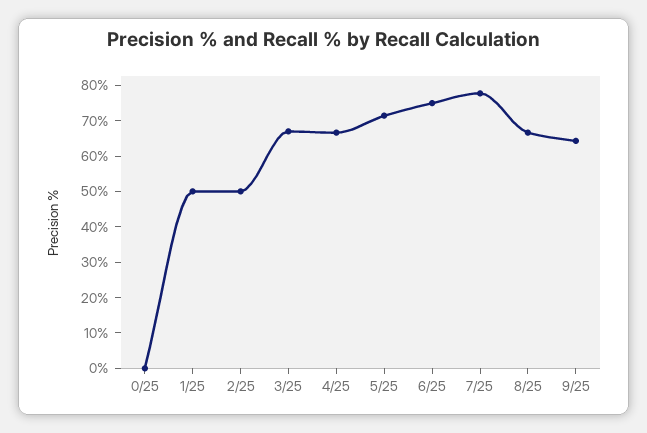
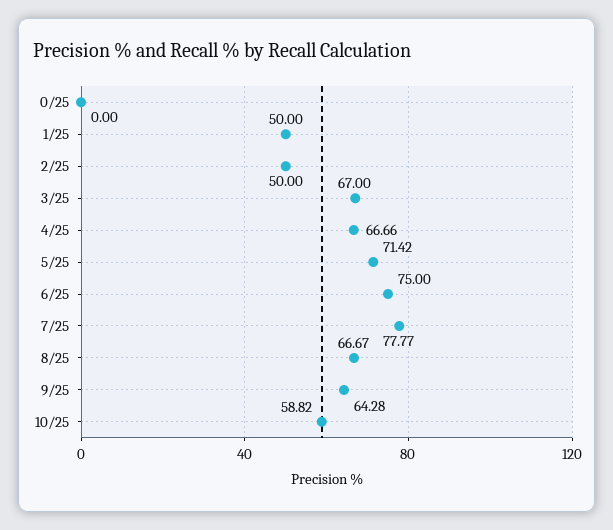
10/25: none -> 58.82

